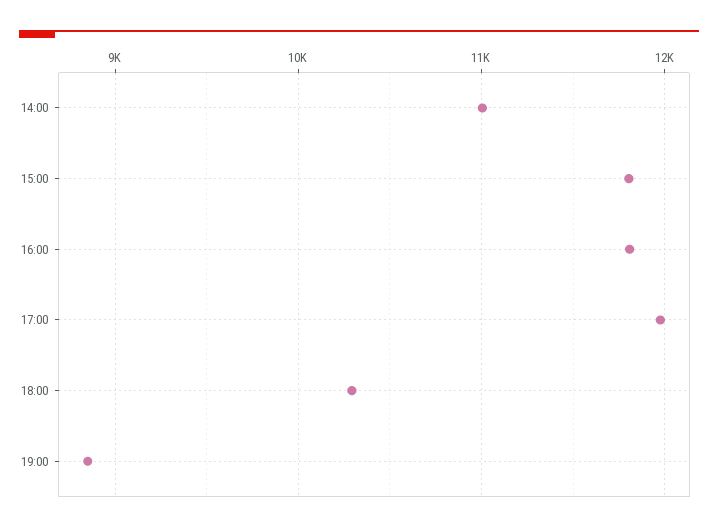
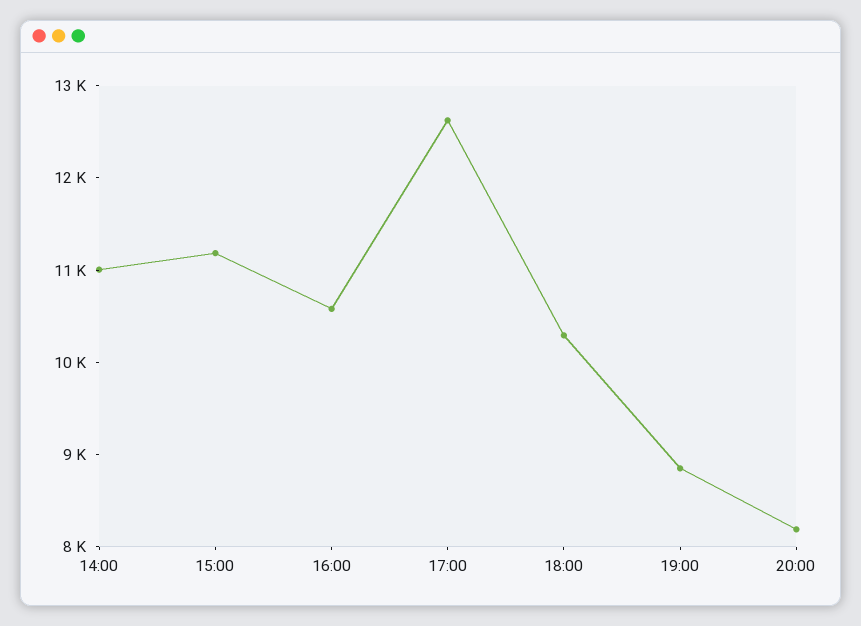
15:00: 11800 -> 11200
16:00: 11800 -> 10600
17:00: 12000 -> 12600
20:00: none -> 8200

